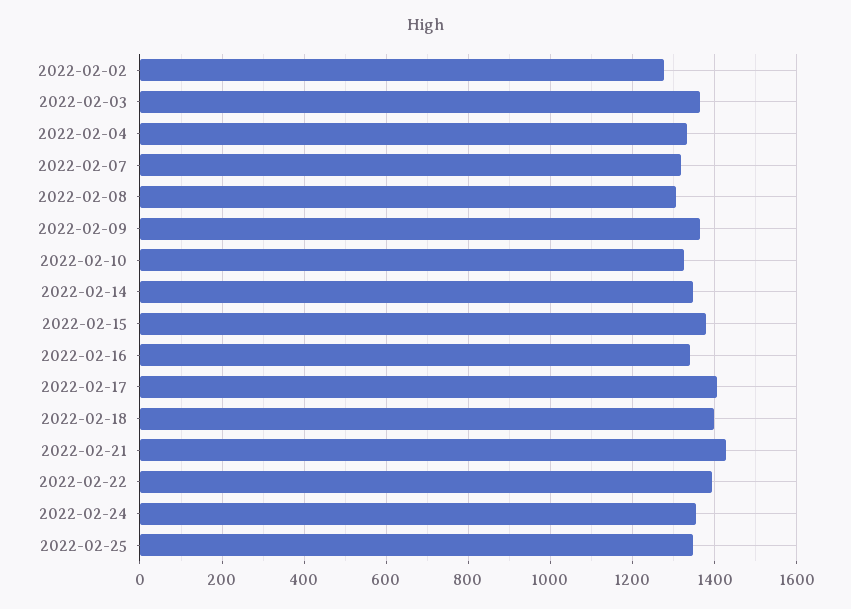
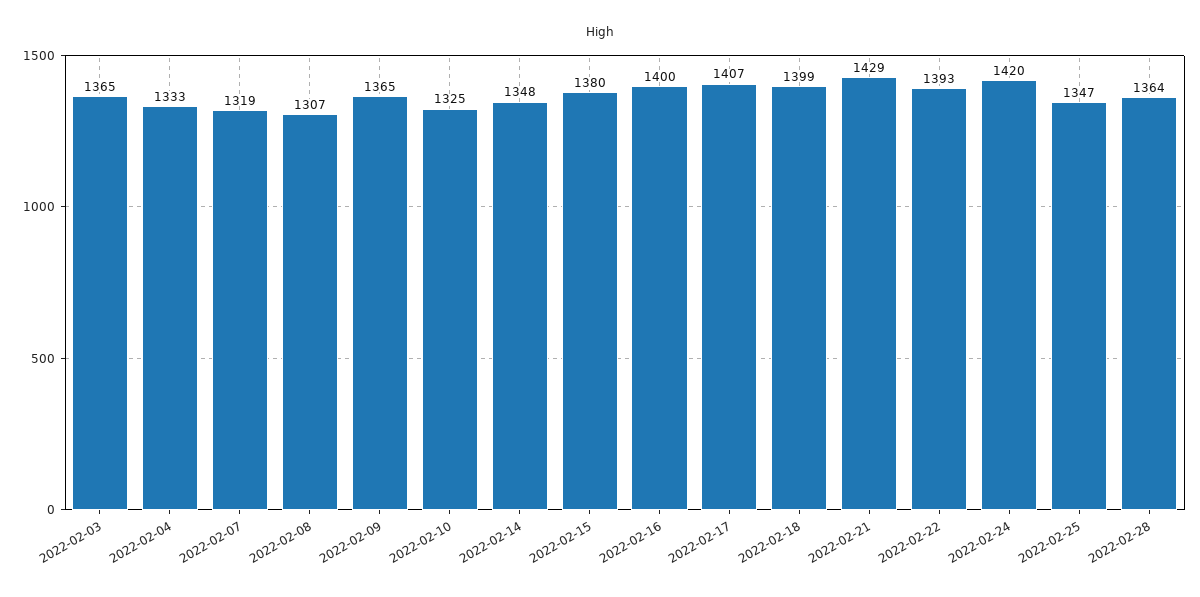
2022-02-02: 1280 -> none
2022-02-16: 1340 -> 1400
2022-02-24: 1360 -> 1420
2022-02-28: none -> 1364

